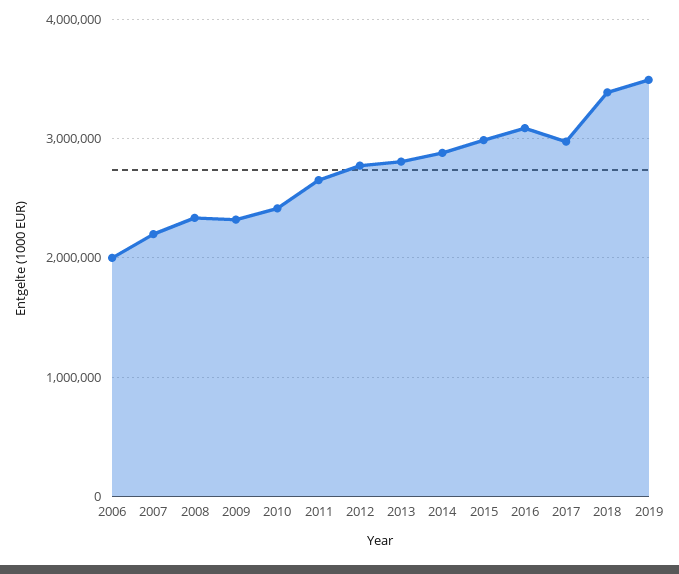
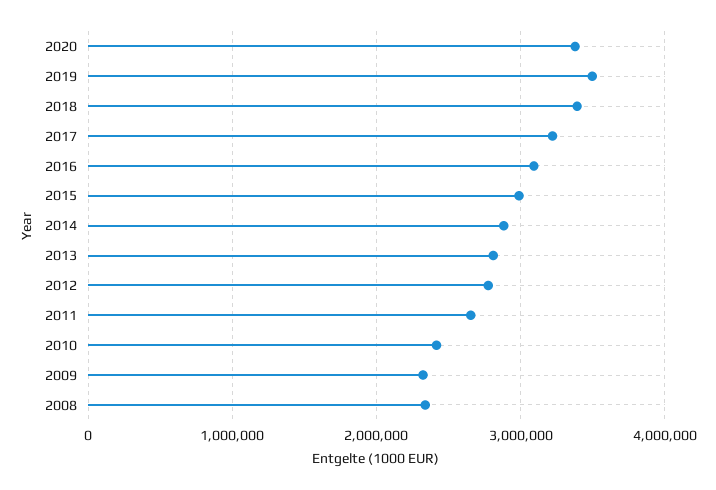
2006: 2000000 -> none
2007: 2200000 -> none
2017: 3000000 -> 3200000
2020: none -> 3400000

